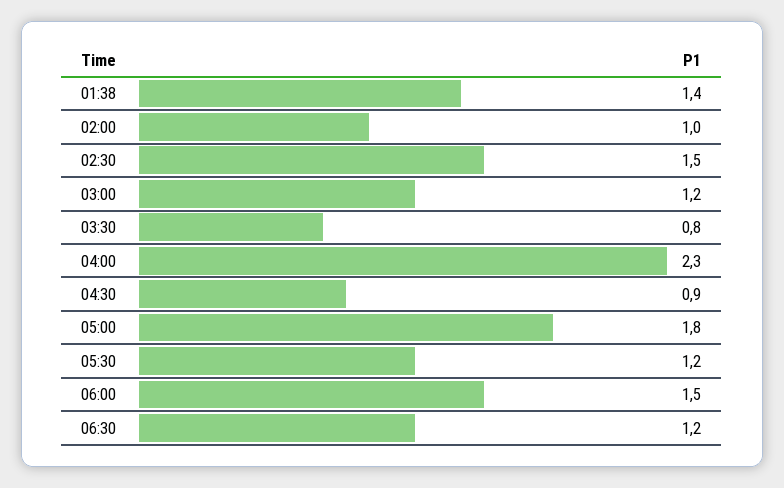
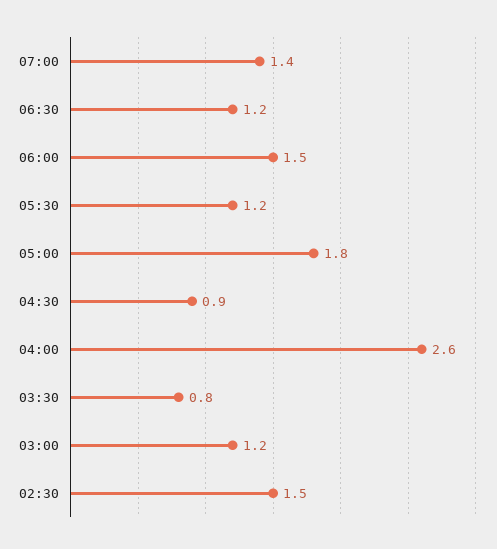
01:38: 1.4 -> none
02:00: 1 -> none
04:00: 2.3 -> 2.6
07:00: none -> 1.4

